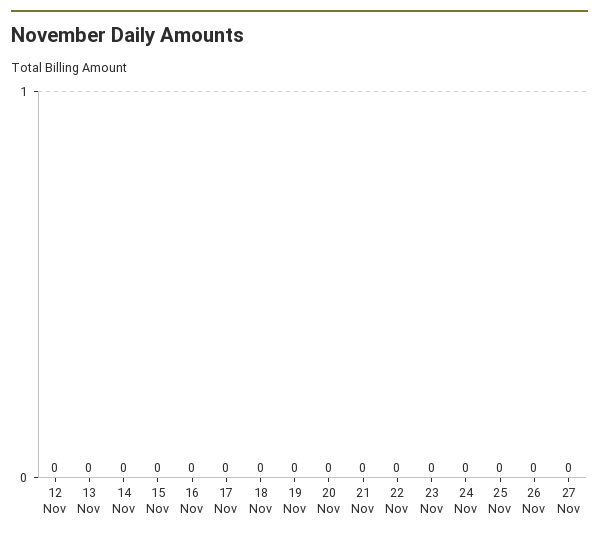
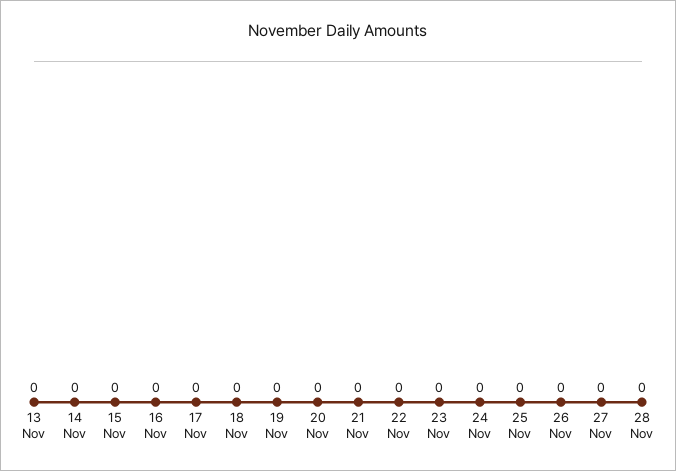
12 Nov: 0 -> none
28 Nov: none -> 0

